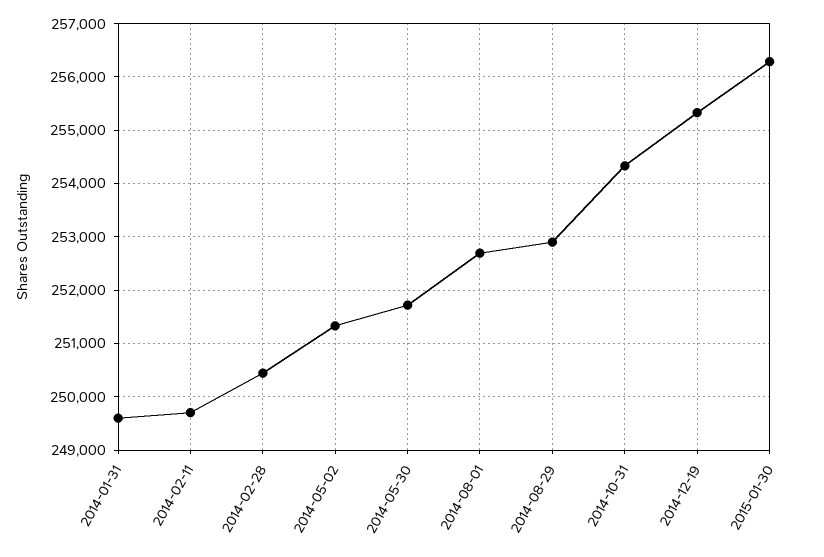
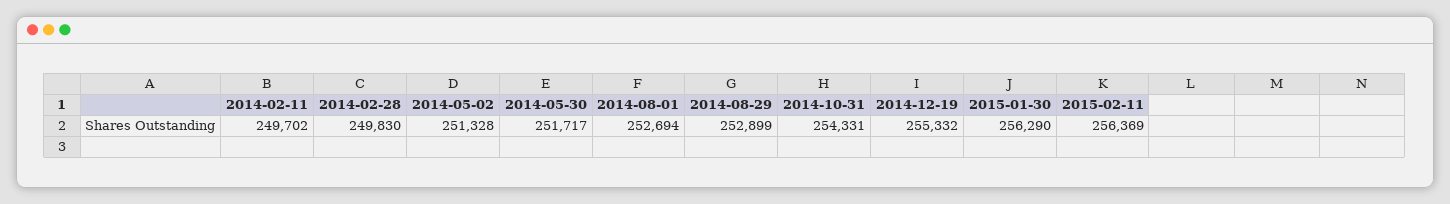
2014-01-31: 249600 -> none
2014-02-28: 250400 -> 249830
2015-02-11: none -> 256369

